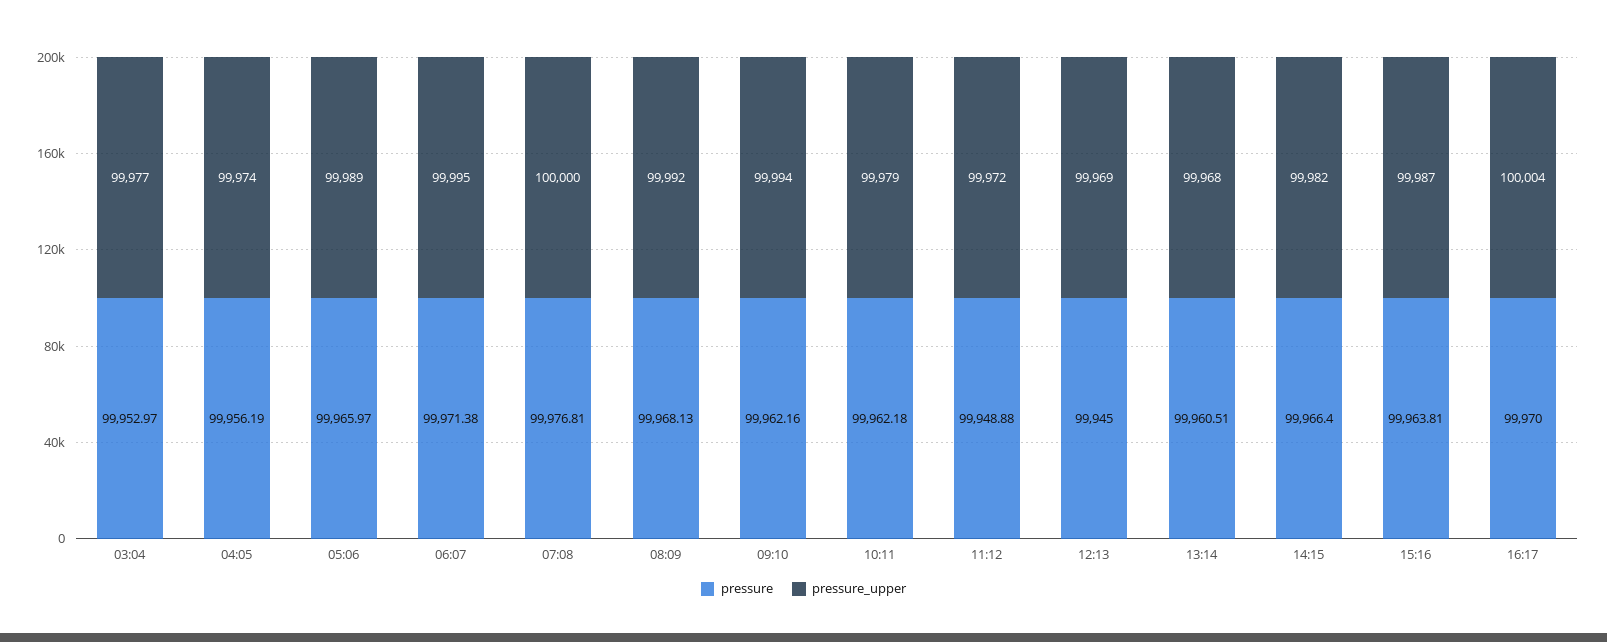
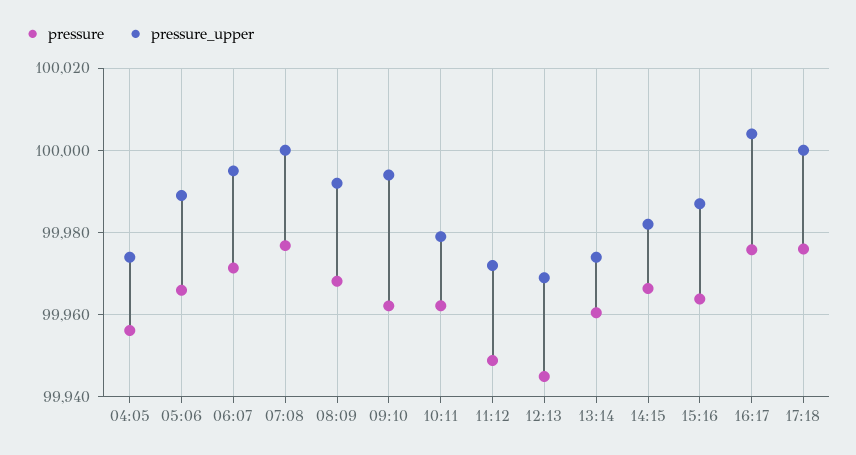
pressure, 03:04: 99952.97 -> none
pressure_upper, 03:04: 99977 -> none
pressure_upper, 13:14: 99968 -> 99974
pressure, 16:17: 99970 -> 99976
pressure, 17:18: none -> 99976
pressure_upper, 17:18: none -> 100000

